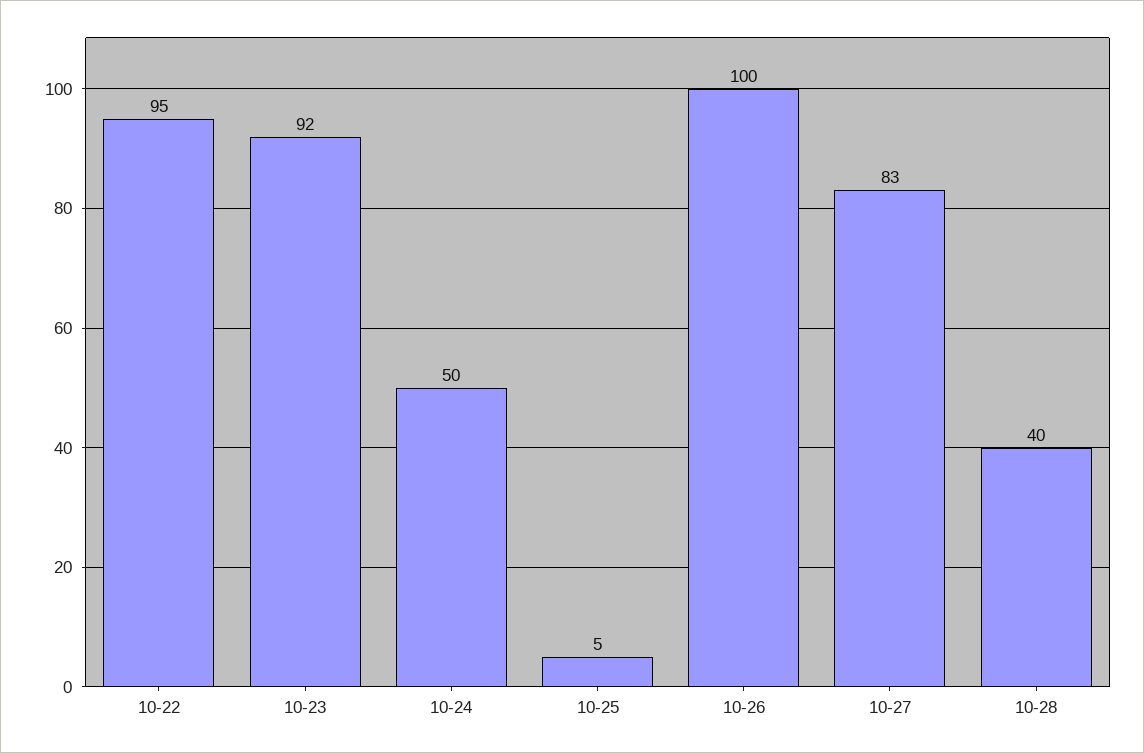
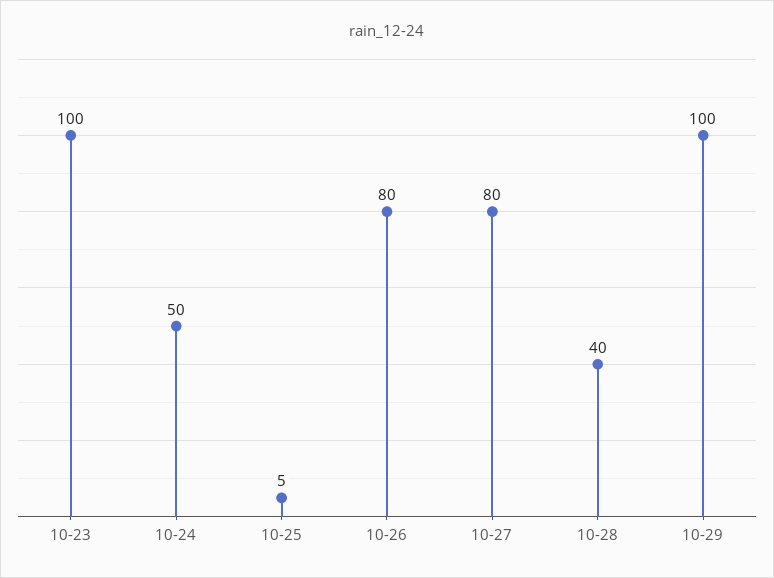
10-22: 95 -> none
10-23: 92 -> 100
10-26: 100 -> 80
10-27: 83 -> 80
10-29: none -> 100

